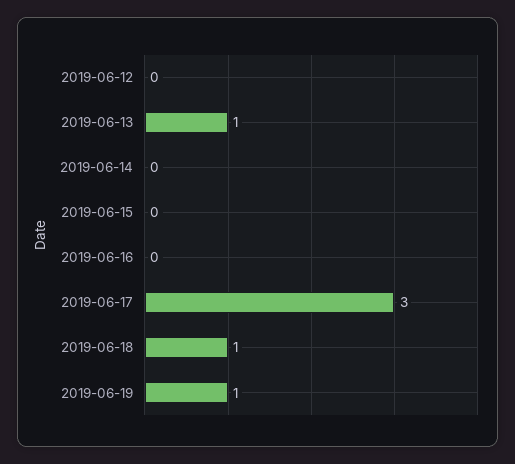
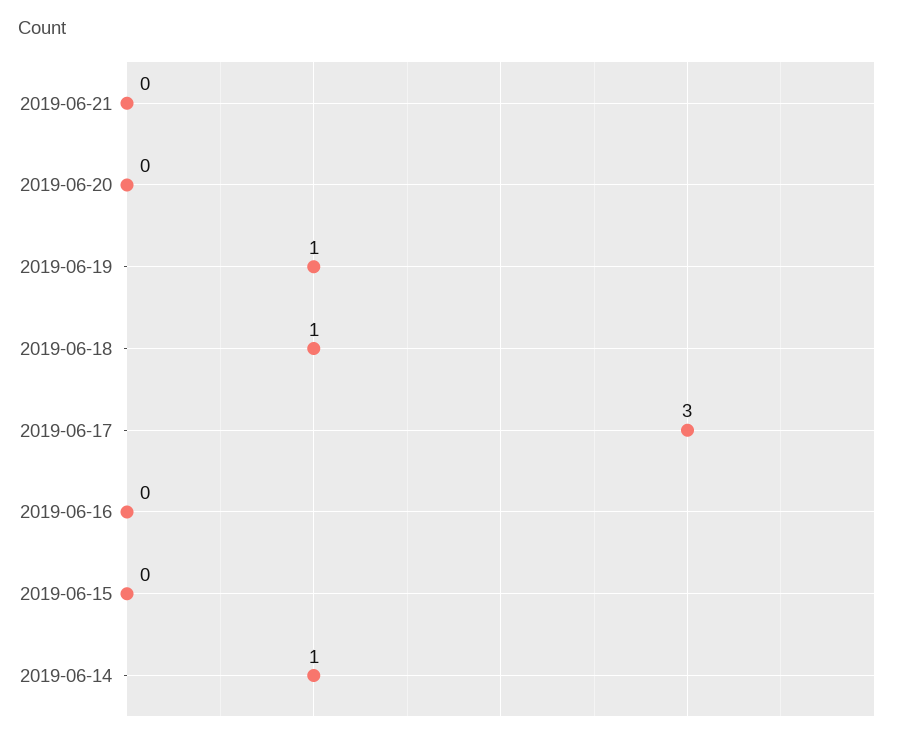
2019-06-12: 0 -> none
2019-06-13: 1 -> none
2019-06-14: 0 -> 1
2019-06-21: none -> 0
2019-06-20: none -> 0

